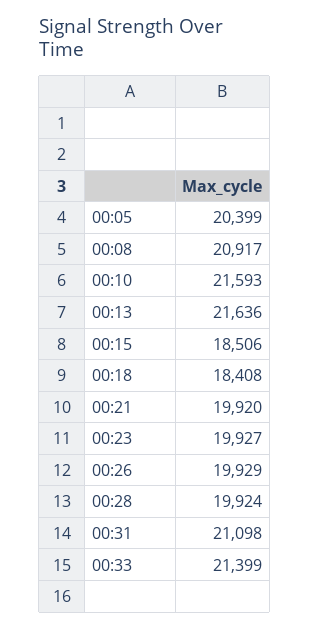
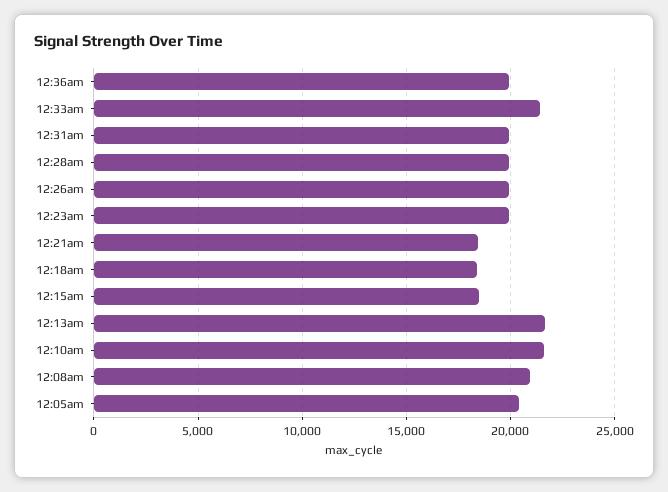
00:21: 19920 -> 18500
00:31: 21098 -> 20000
12:36am: none -> 20000

